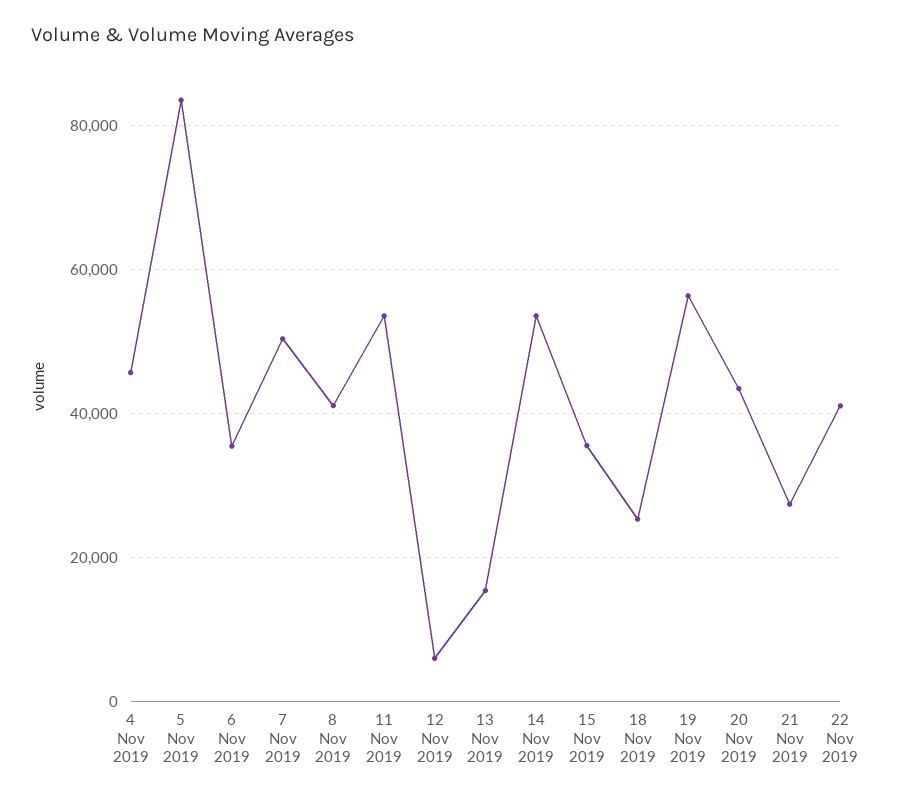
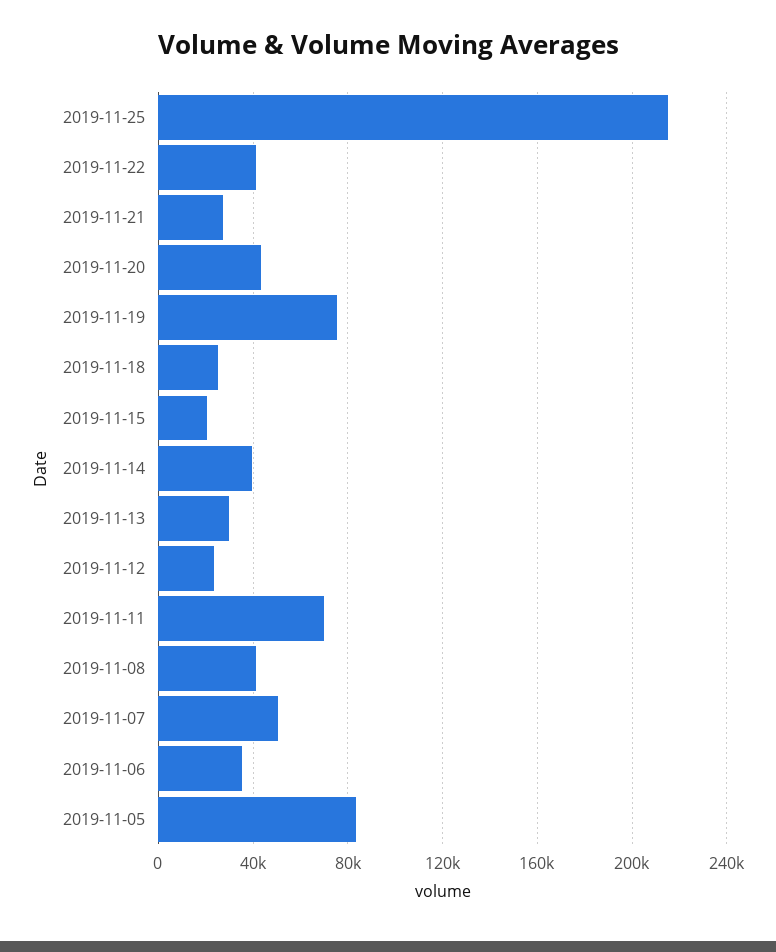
4 Nov 2019: 46000 -> none
11 Nov 2019: 54000 -> 70000
12 Nov 2019: 6000 -> 25000
13 Nov 2019: 16000 -> 30000
14 Nov 2019: 54000 -> 40000
15 Nov 2019: 36000 -> 20000
19 Nov 2019: 56000 -> 75000
2019-11-25: none -> 215000

